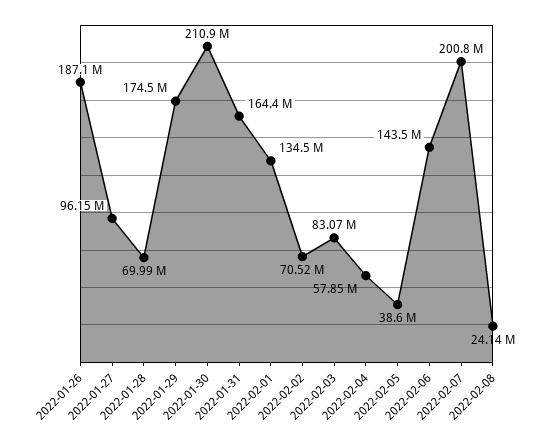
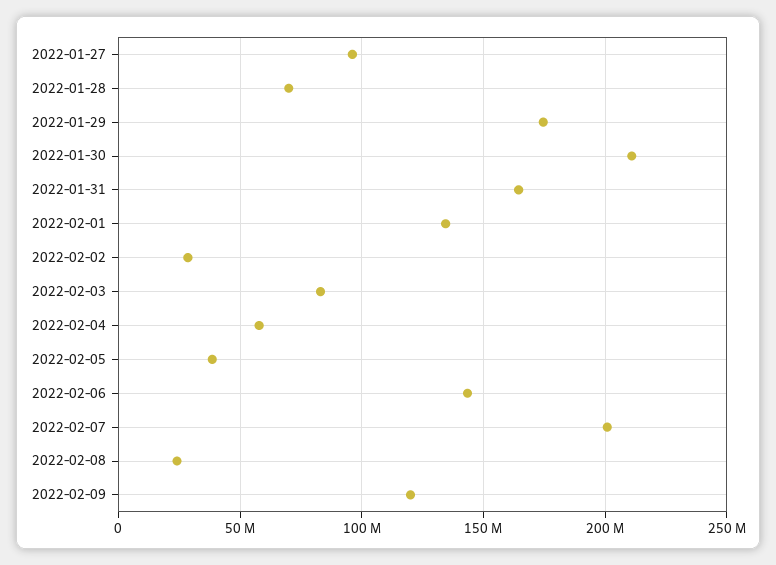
2022-01-26: 187100000 -> none
2022-02-02: 70520000 -> 30000000
2022-02-09: none -> 120000000

